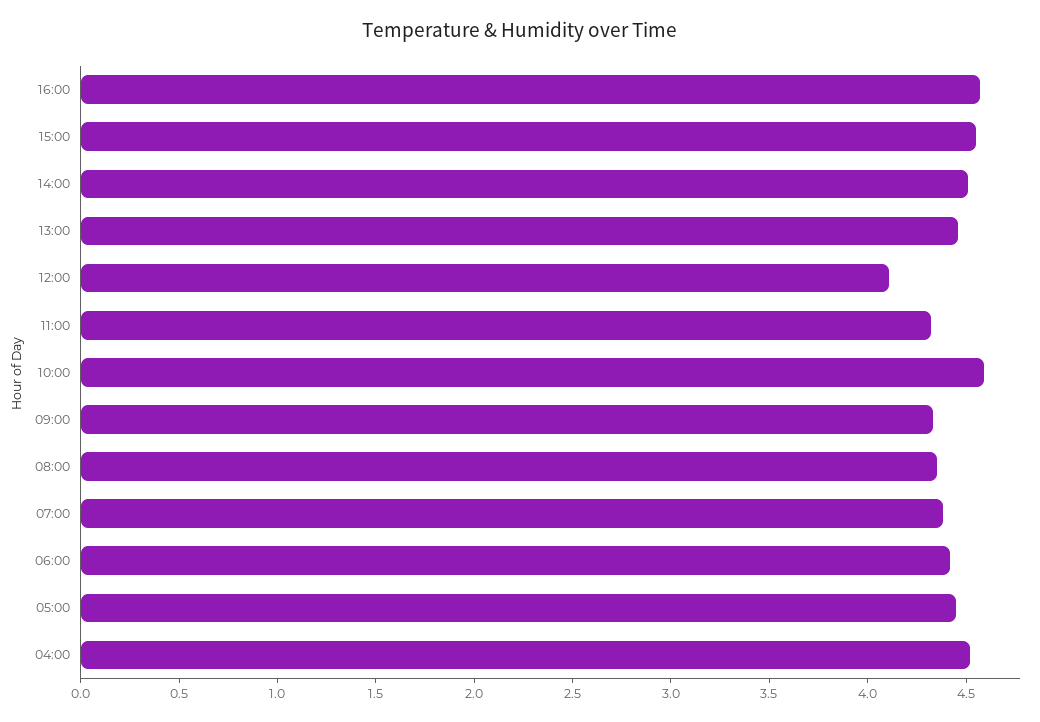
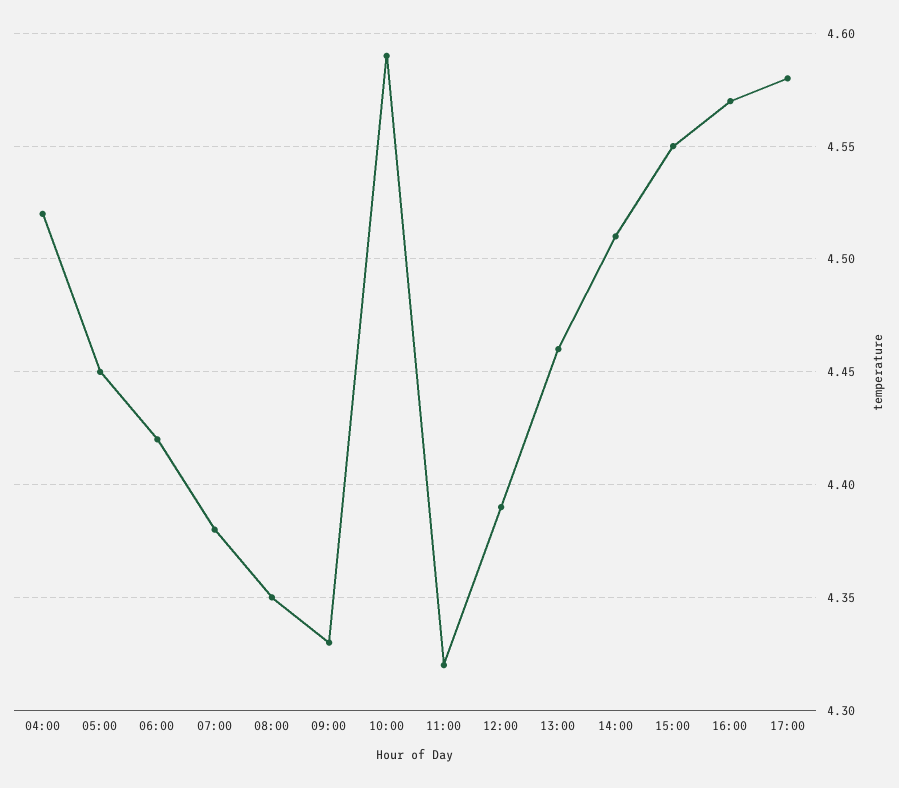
12:00: 4.1 -> 4.39
17:00: none -> 4.58

